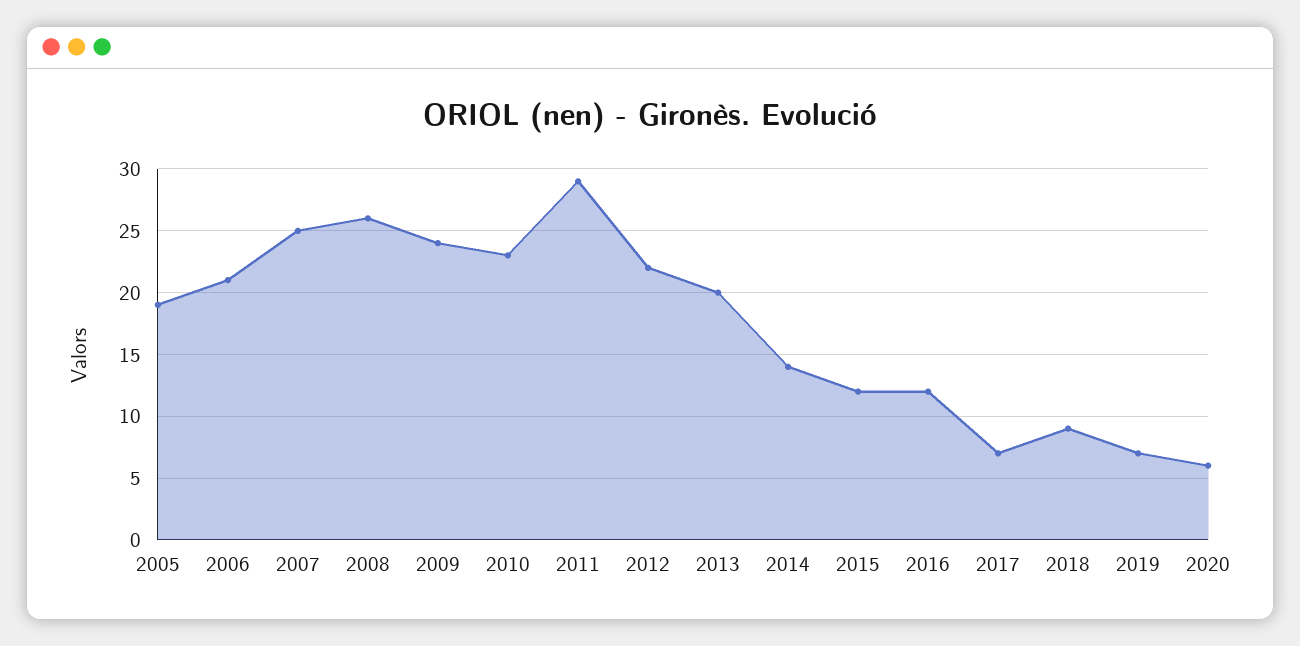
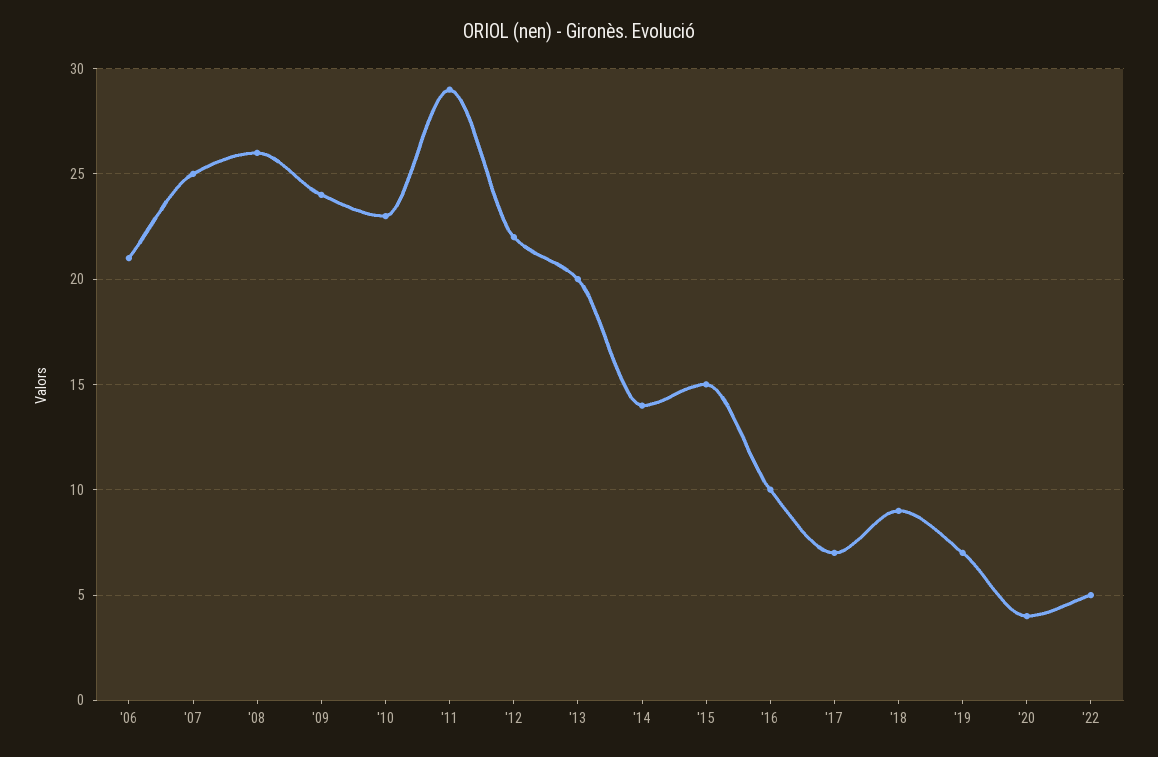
2005: 19 -> none
2015: 12 -> 15
2016: 12 -> 10
2020: 6 -> 4
'22: none -> 5

